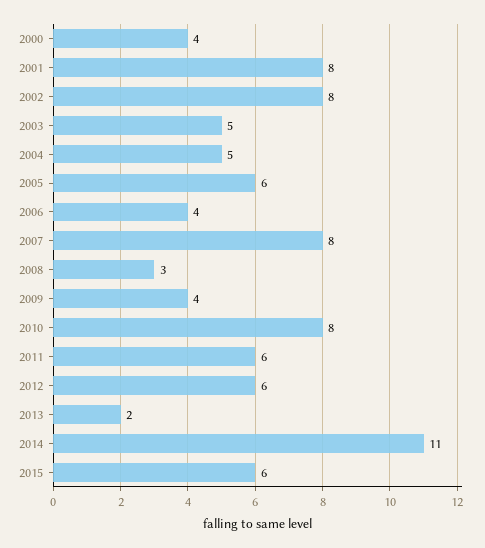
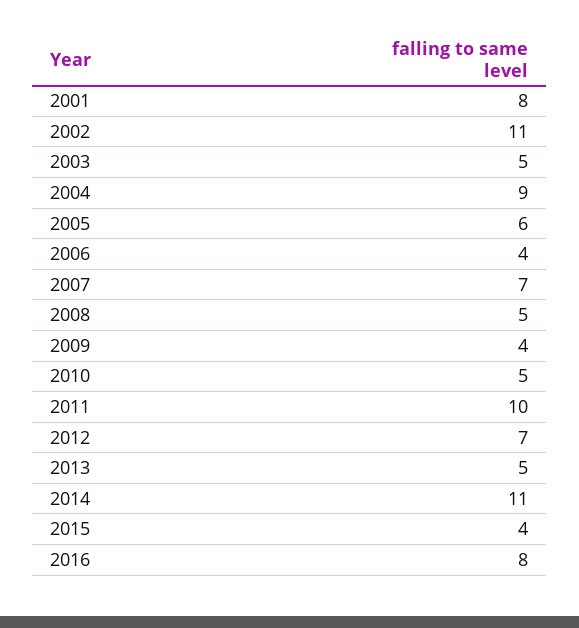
2000: 4 -> none
2002: 8 -> 11
2004: 5 -> 9
2007: 8 -> 7
2008: 3 -> 5
2010: 8 -> 5
2011: 6 -> 10
2012: 6 -> 7
2013: 2 -> 5
2015: 6 -> 4
2016: none -> 8

